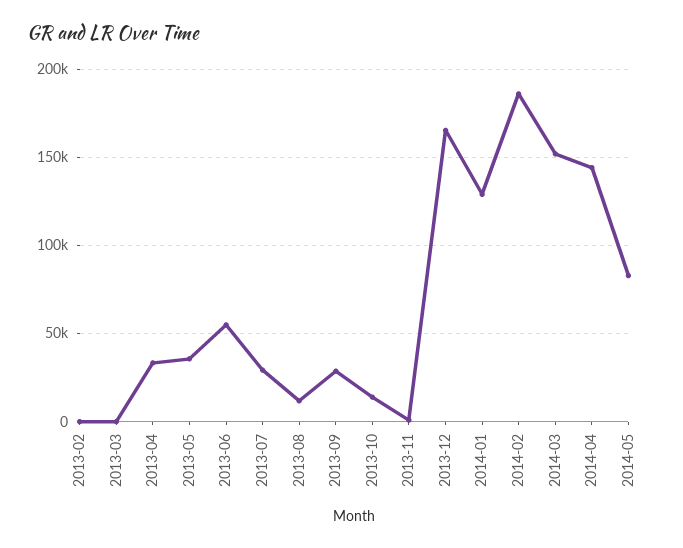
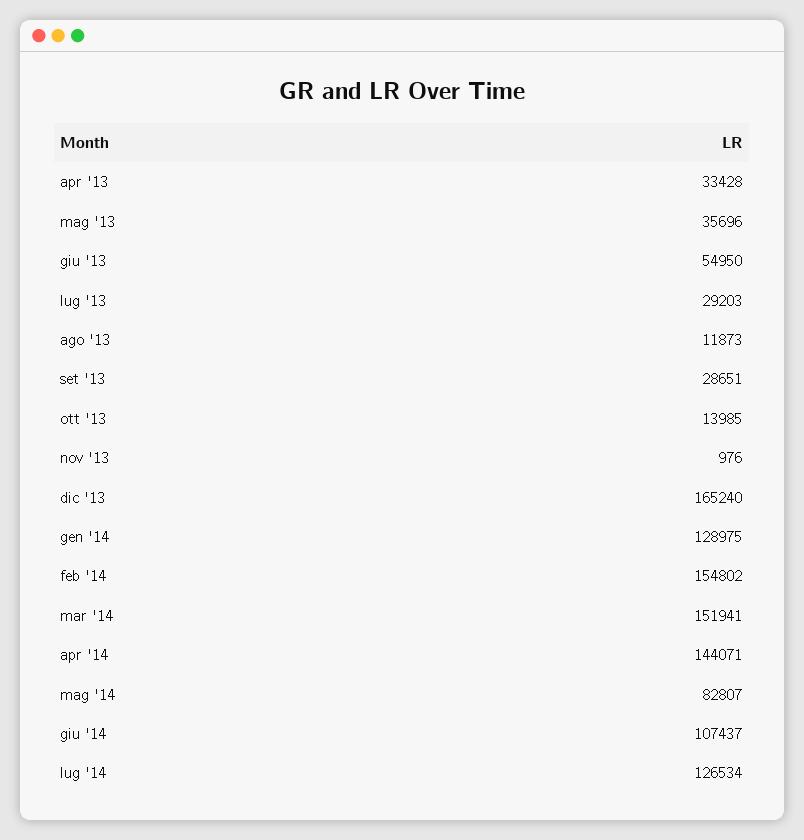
2013-02: 0 -> none
2013-03: 0 -> none
2014-02: 185000 -> 154802
giu '14: none -> 107437
lug '14: none -> 126534

